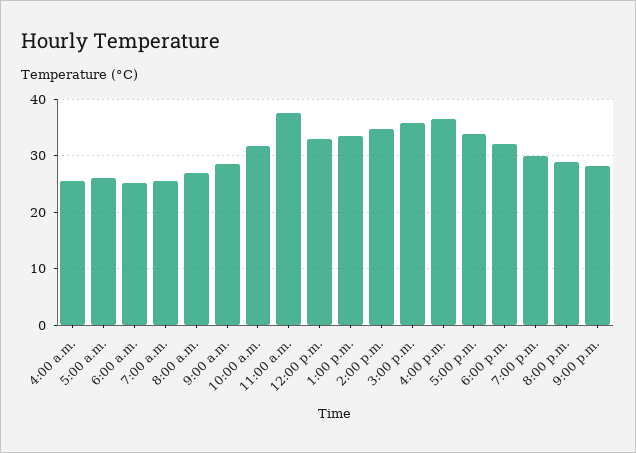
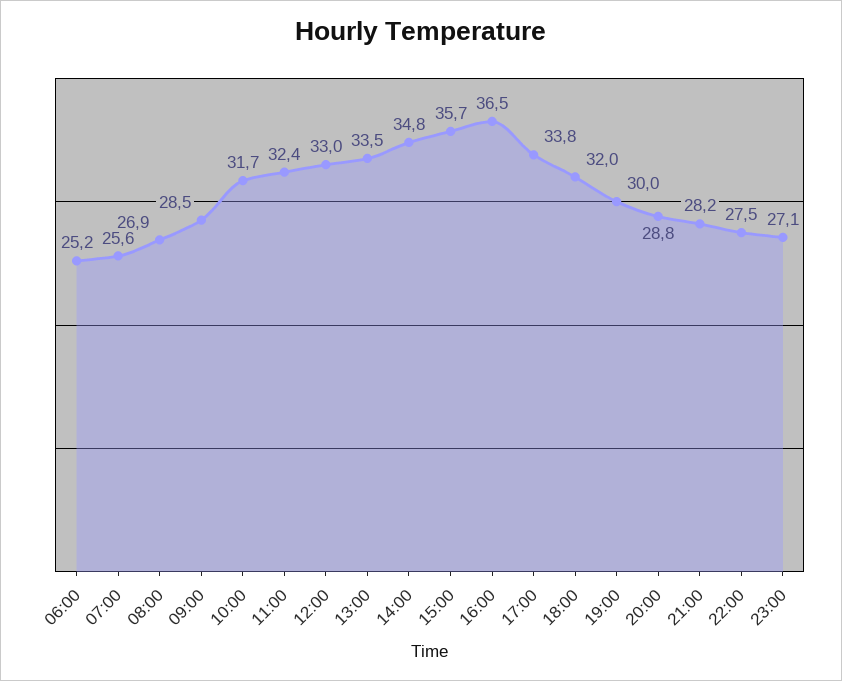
4:00 a.m.: 26 -> none
5:00 a.m.: 26 -> none
11:00 a.m.: 38 -> 32.4
22:00: none -> 27.5
23:00: none -> 27.1

